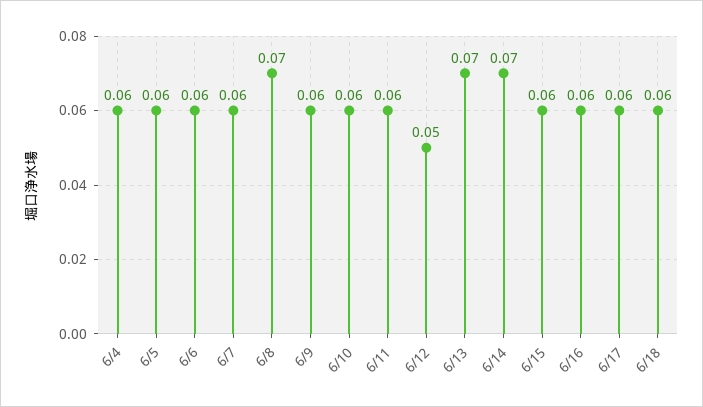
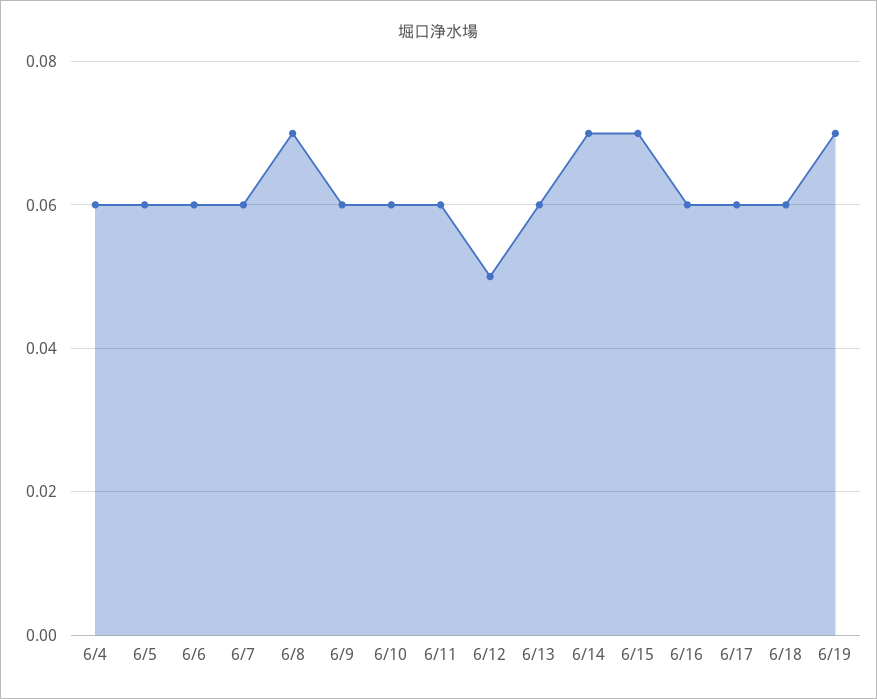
6/13: 0.07 -> 0.06
6/15: 0.06 -> 0.07
6/19: none -> 0.07

